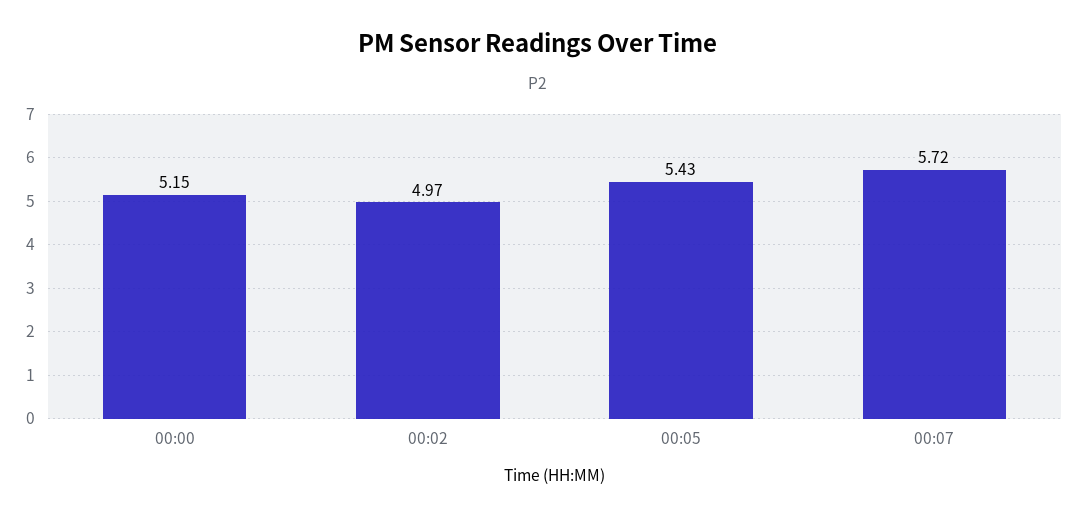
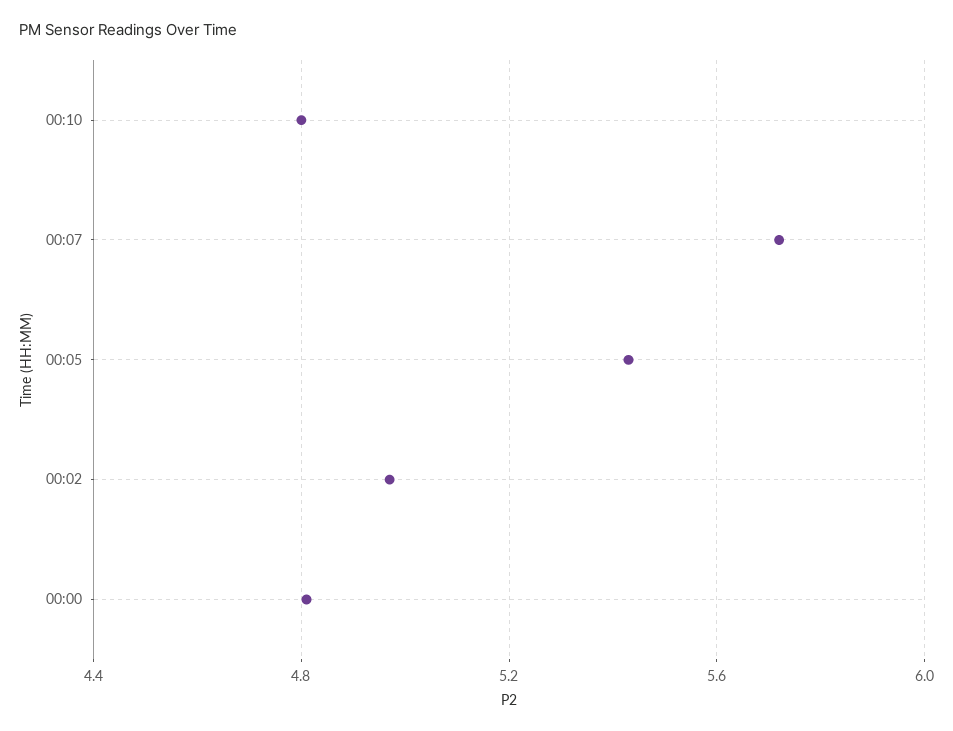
00:00: 5.15 -> 4.8
00:10: none -> 4.8

